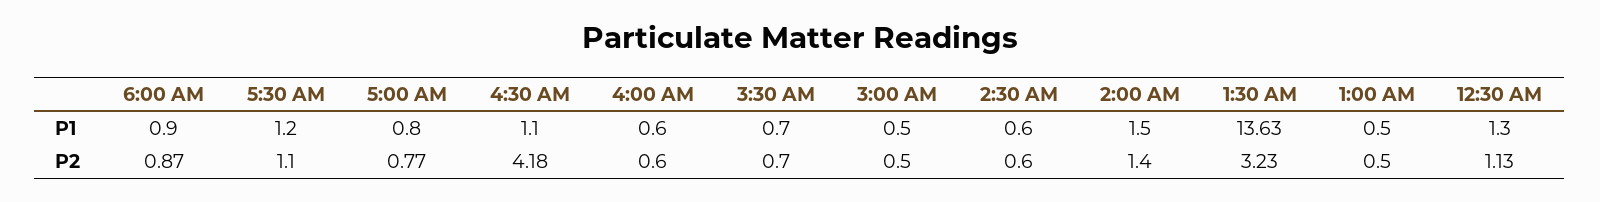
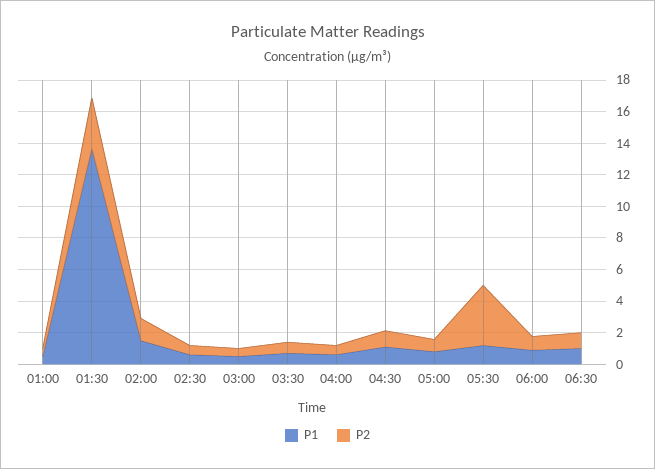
P1, 12:30 AM: 1.3 -> none
P2, 5:30 AM: 1.1 -> 4
P2, 4:30 AM: 4.18 -> 1
P2, 12:30 AM: 1.13 -> none
P1, 06:30: none -> 1
P2, 06:30: none -> 1

